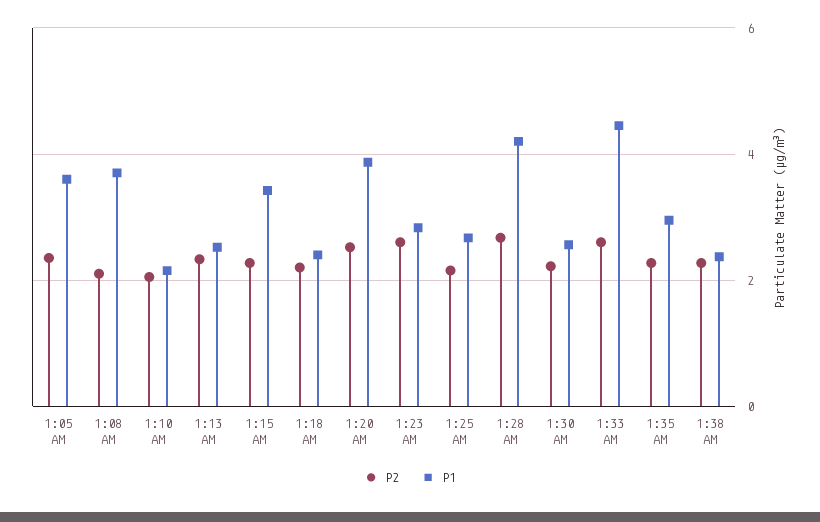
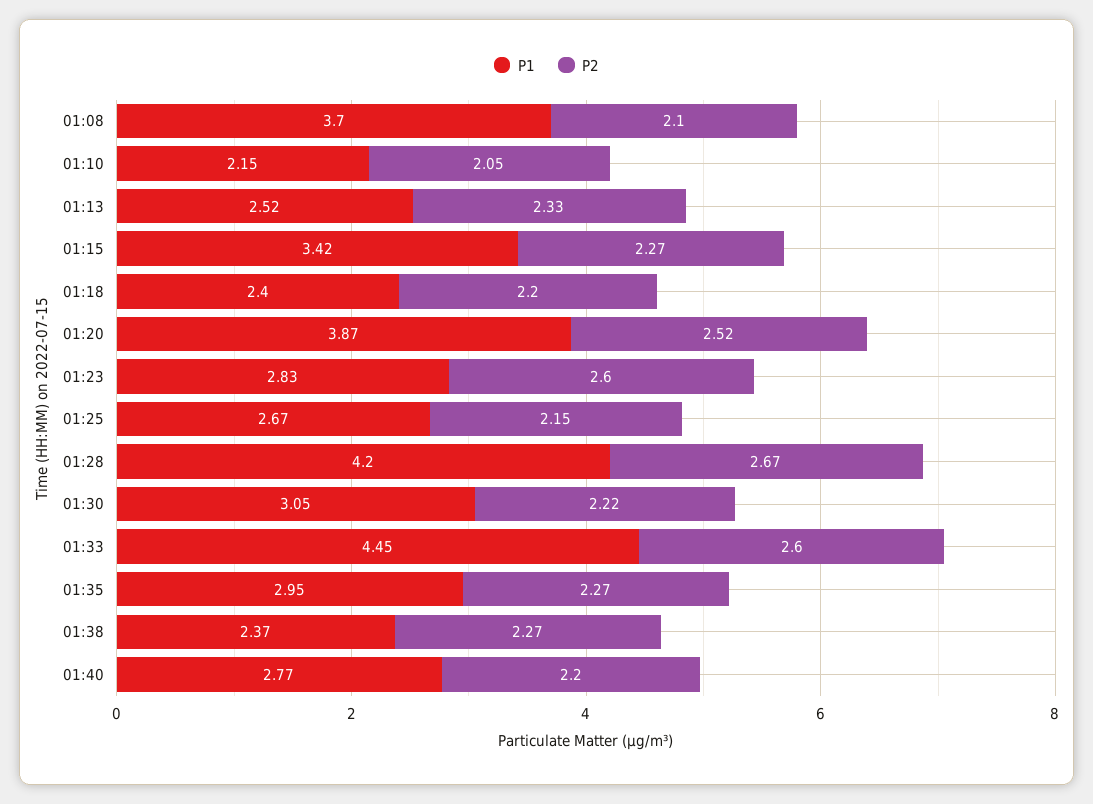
P2, 1:05 AM: 2.4 -> none
P1, 1:05 AM: 3.6 -> none
P1, 1:30 AM: 2.6 -> 3.05
P1, 01:40: none -> 2.77
P2, 01:40: none -> 2.2

